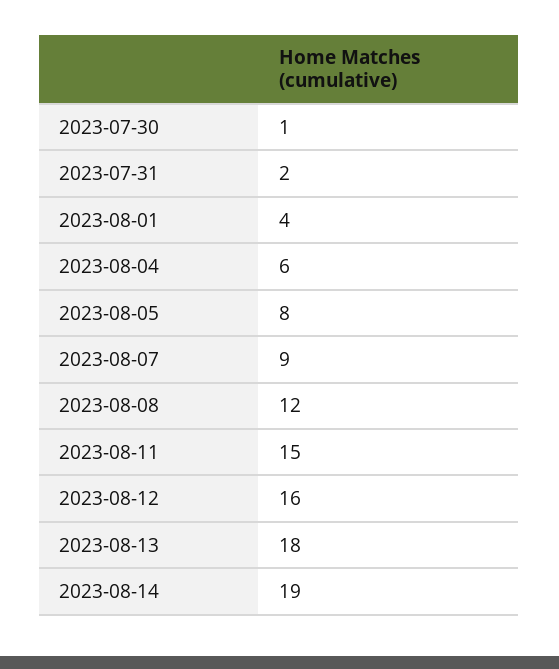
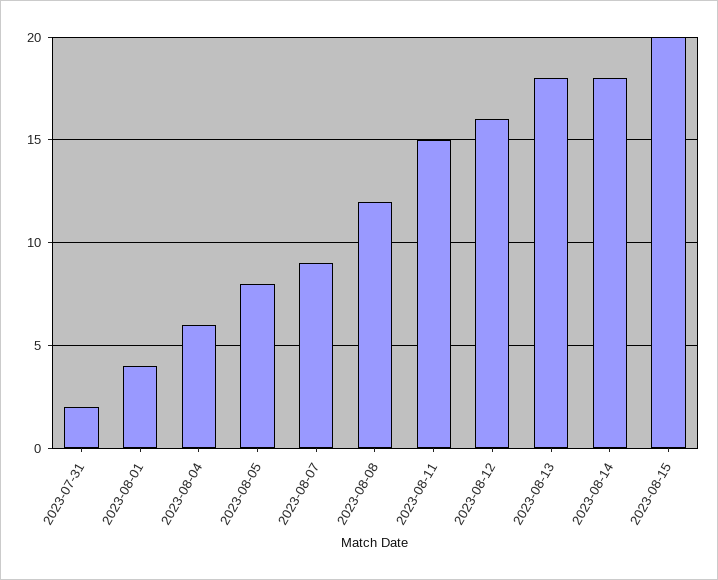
2023-07-30: 1 -> none
2023-08-14: 19 -> 18
2023-08-15: none -> 20

